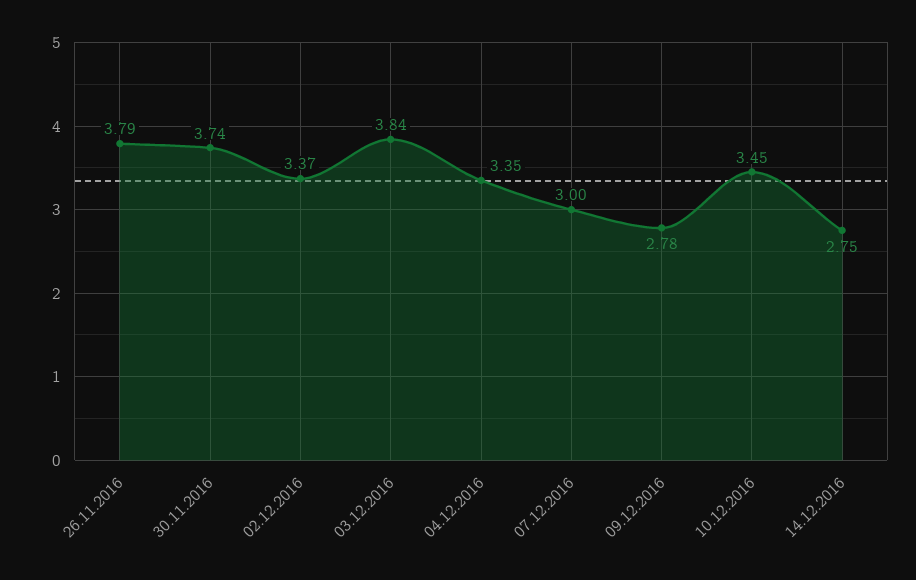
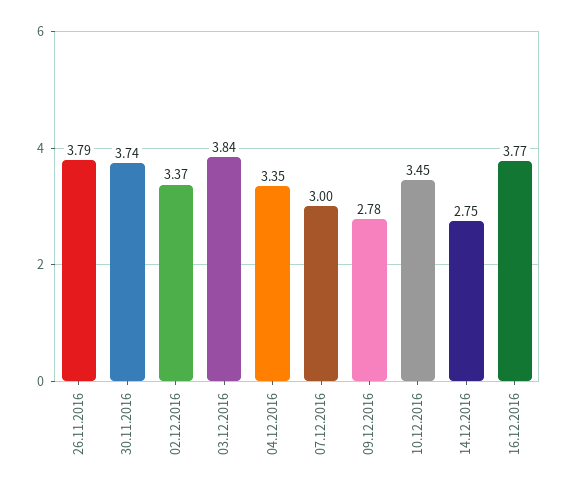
16.12.2016: none -> 3.77

